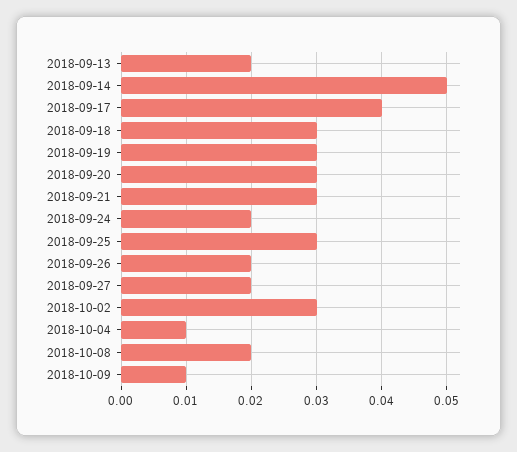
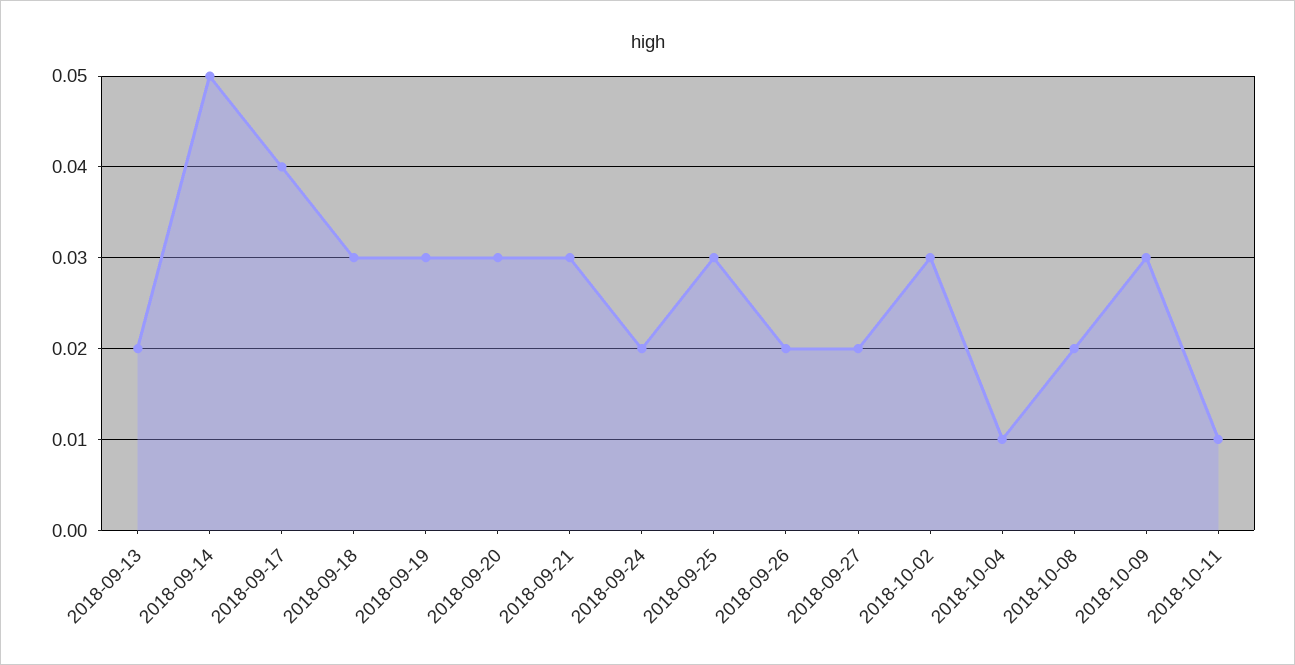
2018-10-09: 0.01 -> 0.03
2018-10-11: none -> 0.01

